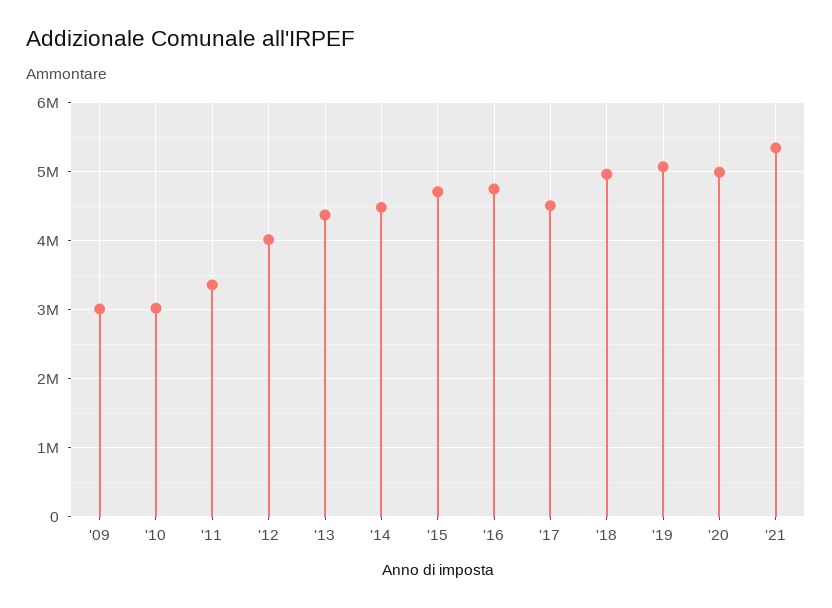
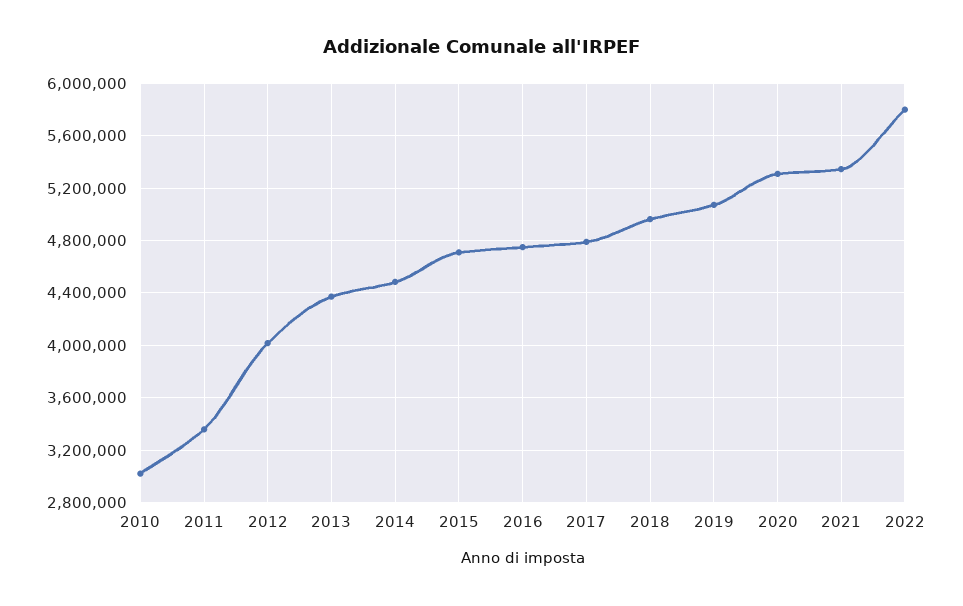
'09: 3000000 -> none
'17: 4500000 -> 4800000
'20: 5000000 -> 5300000
2022: none -> 5800000

